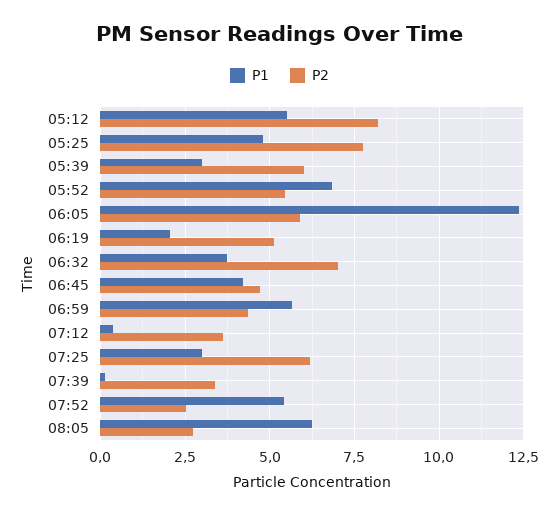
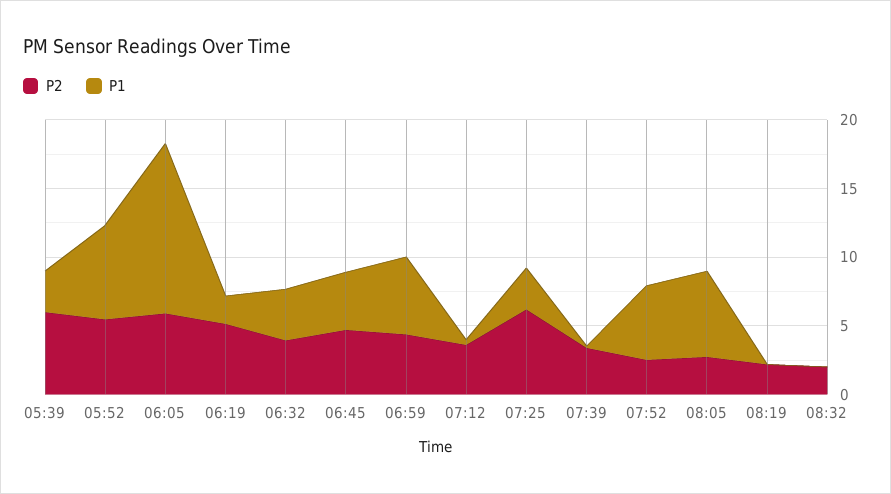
P1, 05:12: 5.5 -> none
P2, 05:12: 8.25 -> none
P1, 05:25: 4.75 -> none
P2, 05:25: 7.75 -> none
P2, 06:32: 7 -> 4
P2, 08:19: none -> 2
P1, 08:19: none -> 0
P2, 08:32: none -> 2
P1, 08:32: none -> 0

